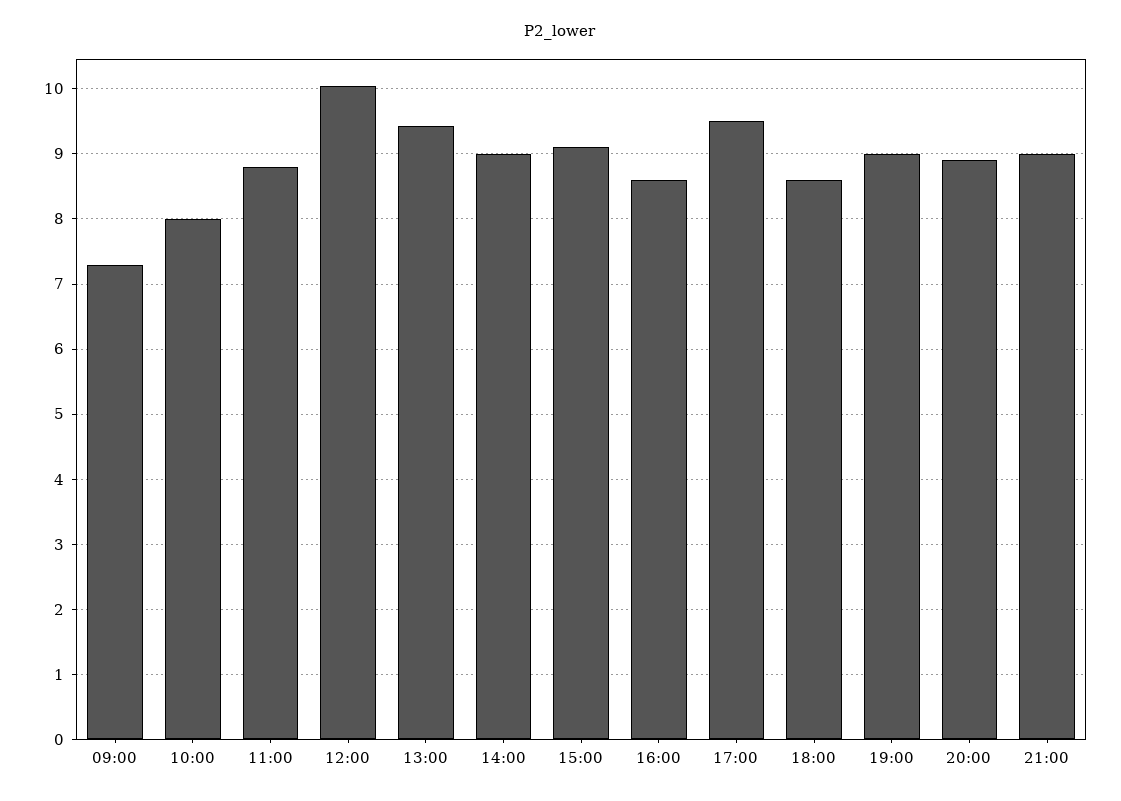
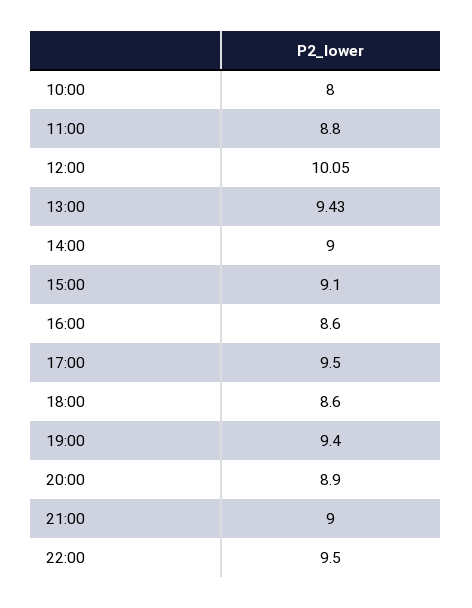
09:00: 7.3 -> none
19:00: 9 -> 9.4
22:00: none -> 9.5

